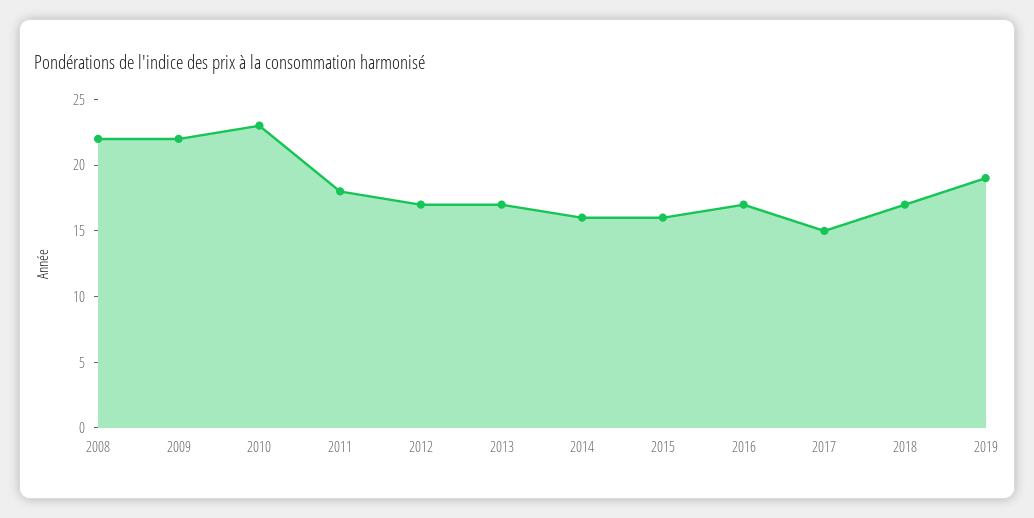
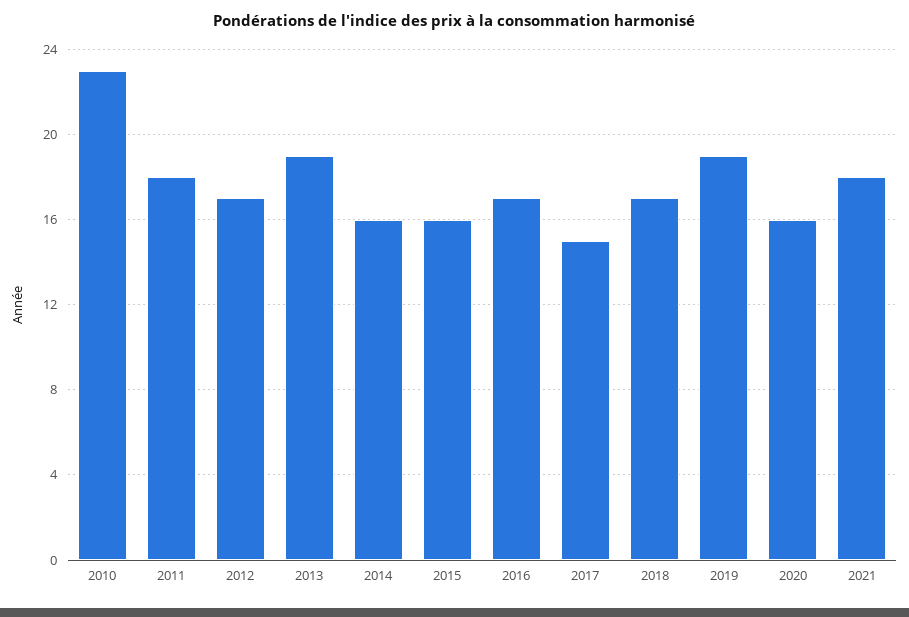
2008: 22 -> none
2009: 22 -> none
2013: 17 -> 19
2020: none -> 16
2021: none -> 18

